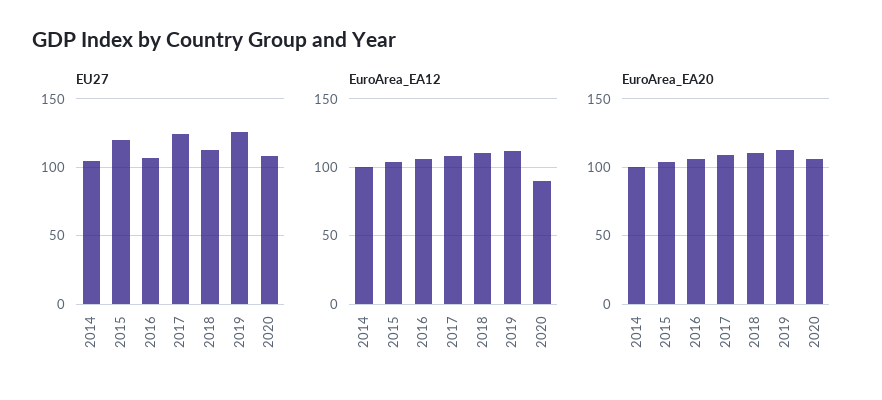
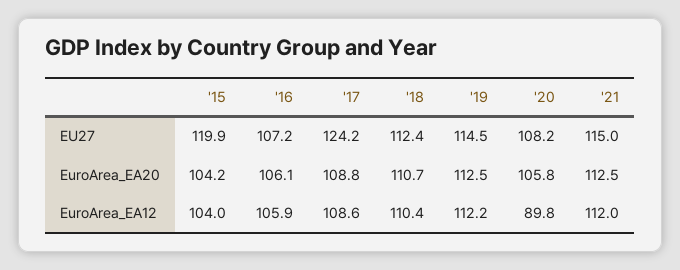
EU27, 2014: 105 -> none
EU27, 2019: 125 -> 114.5
EuroArea_EA12, 2014: 100 -> none
EuroArea_EA20, 2014: 100 -> none
EU27, '21: none -> 115
EuroArea_EA20, '21: none -> 112.5
EuroArea_EA12, '21: none -> 112

